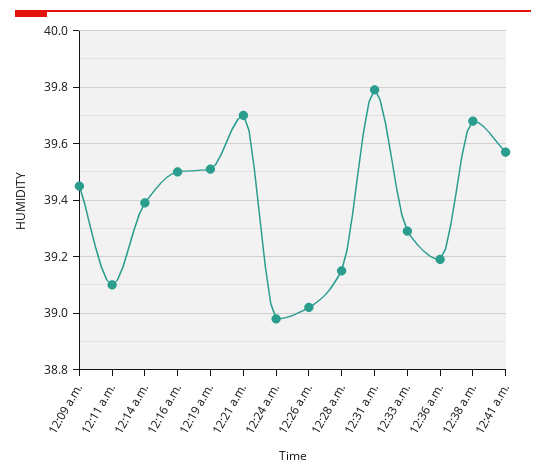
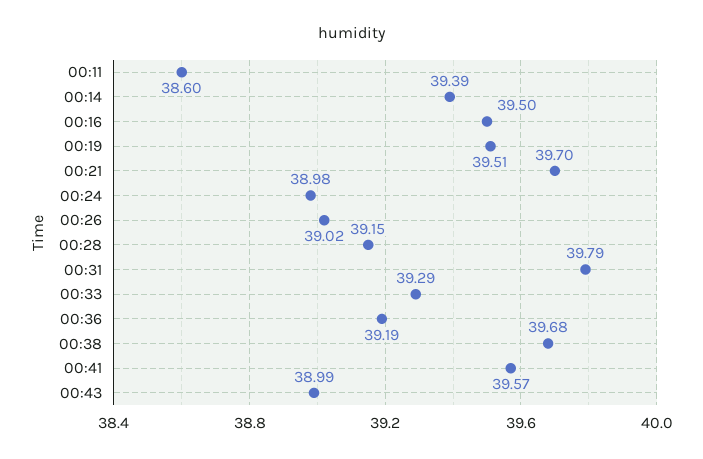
12:09 a.m.: 39.45 -> none
12:11 a.m.: 39.1 -> 38.6
00:43: none -> 38.99

